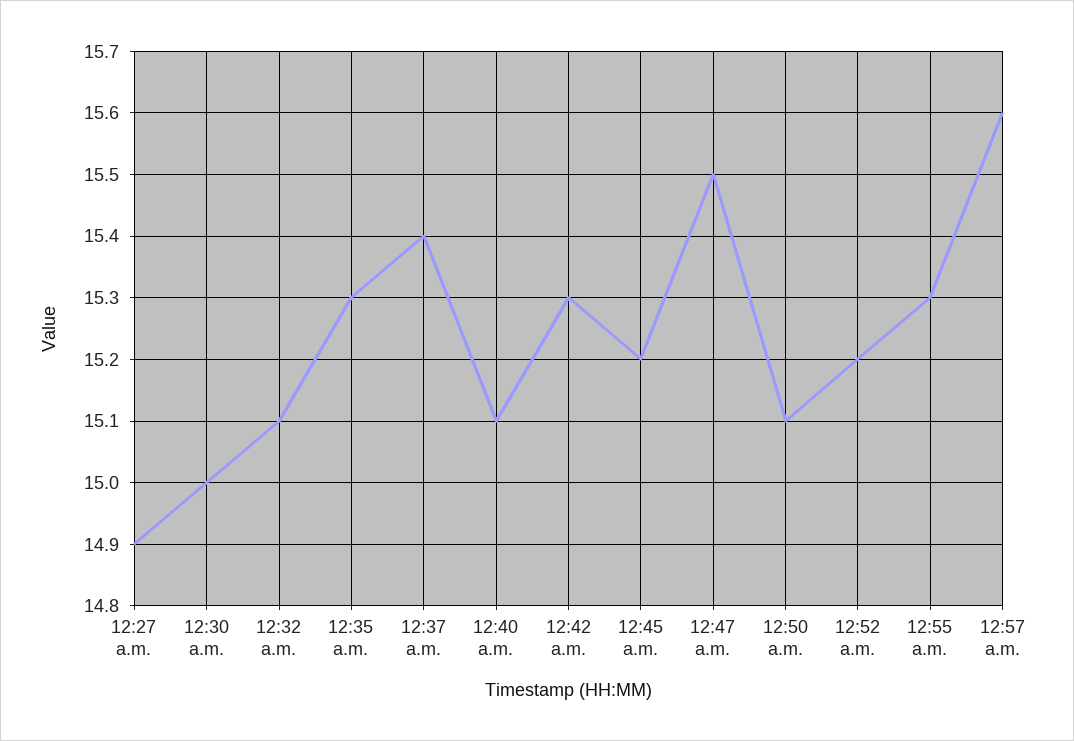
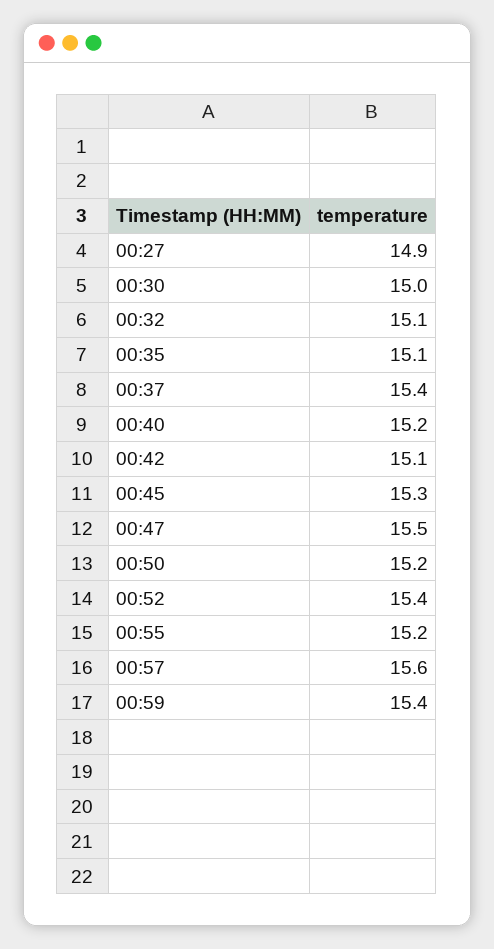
12:35 a.m.: 15.3 -> 15.1
12:40 a.m.: 15.1 -> 15.2
12:42 a.m.: 15.3 -> 15.1
12:45 a.m.: 15.2 -> 15.3
12:50 a.m.: 15.1 -> 15.2
12:52 a.m.: 15.2 -> 15.4
12:55 a.m.: 15.3 -> 15.2
00:59: none -> 15.4

